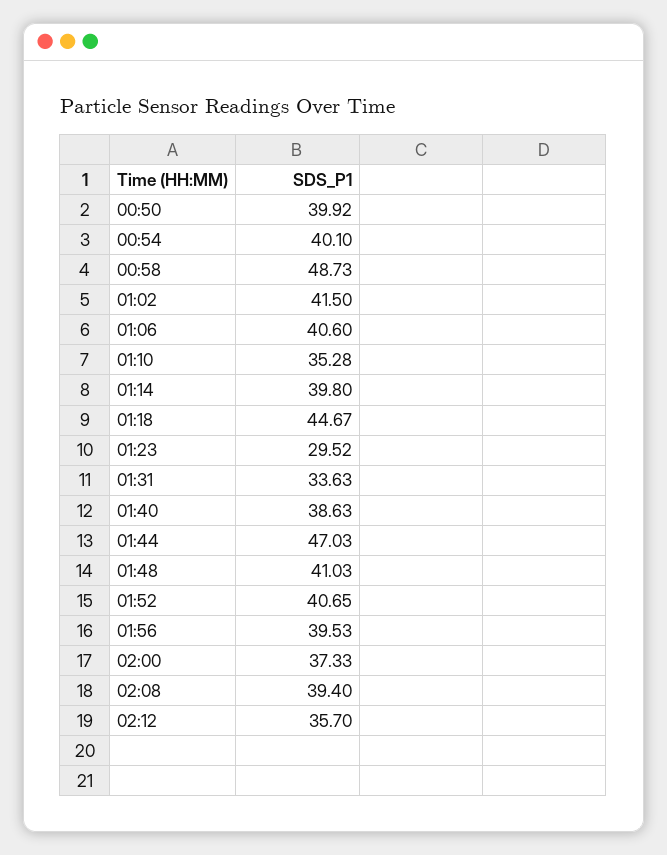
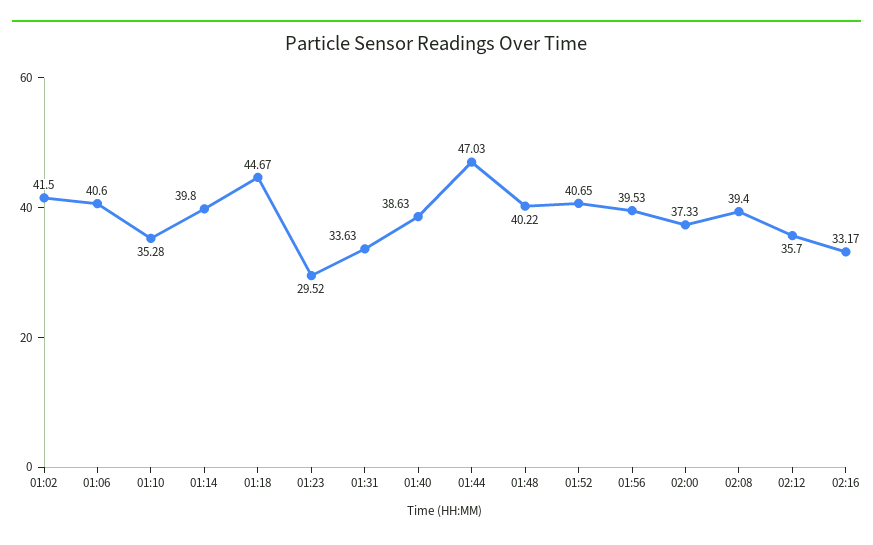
00:50: 39.92 -> none
00:54: 40.1 -> none
00:58: 48.73 -> none
01:48: 41.03 -> 40.22
02:16: none -> 33.17

